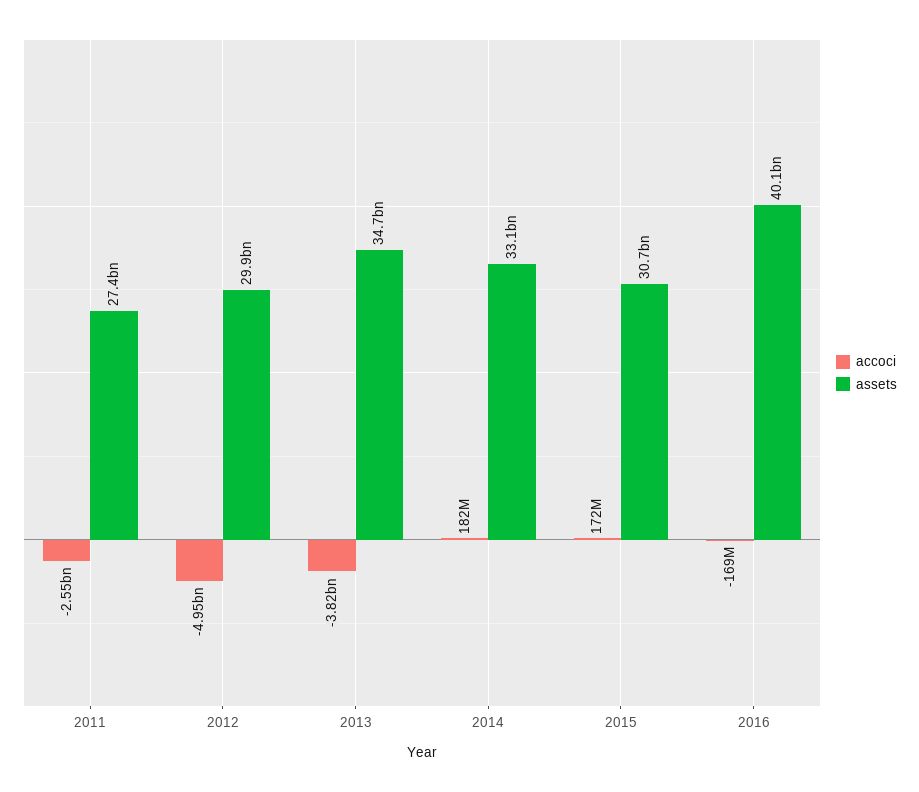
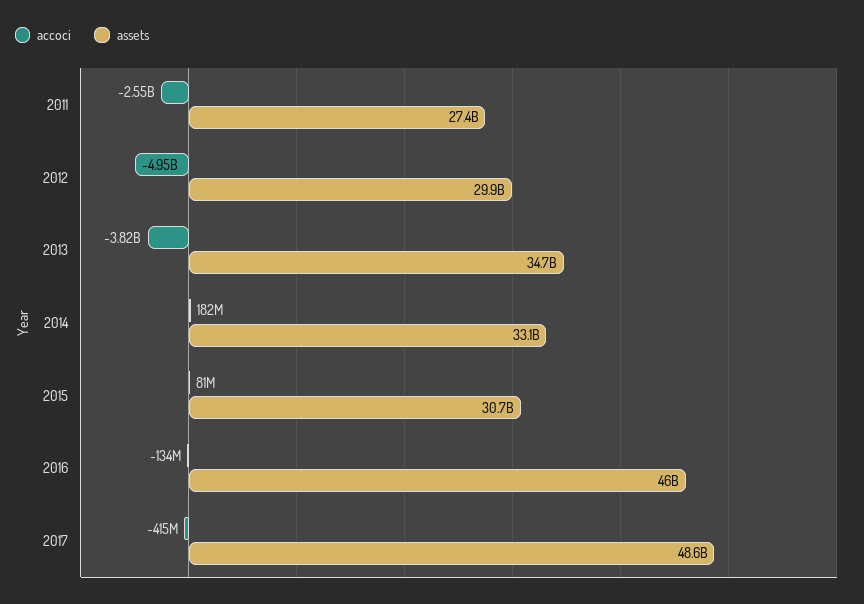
accoci, 2015: 172000000 -> 81000000
accoci, 2016: -169000000 -> -134000000
assets, 2016: 40100000000 -> 46000000000
accoci, 2017: none -> -415000000
assets, 2017: none -> 48600000000

